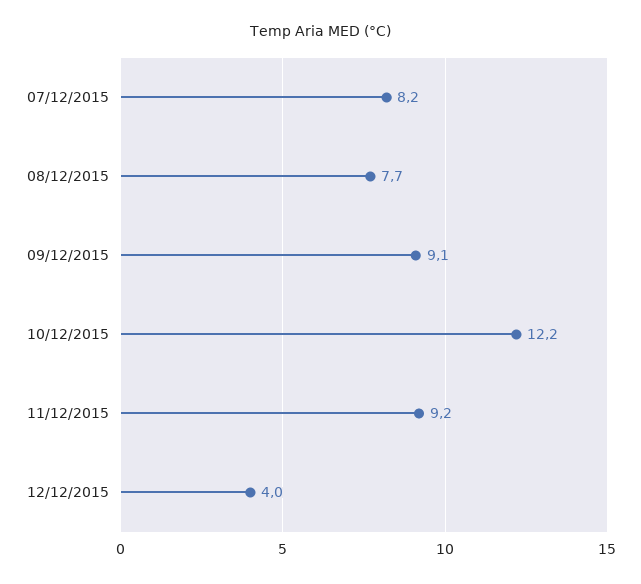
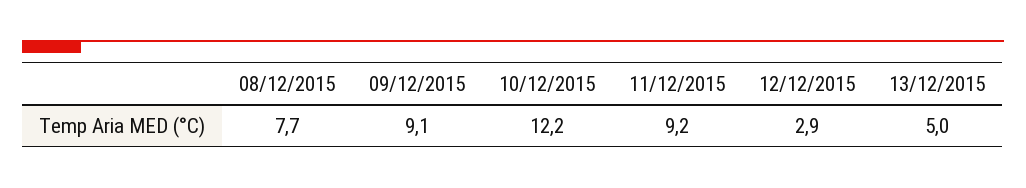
07/12/2015: 8.2 -> none
12/12/2015: 4 -> 2.9
13/12/2015: none -> 5

